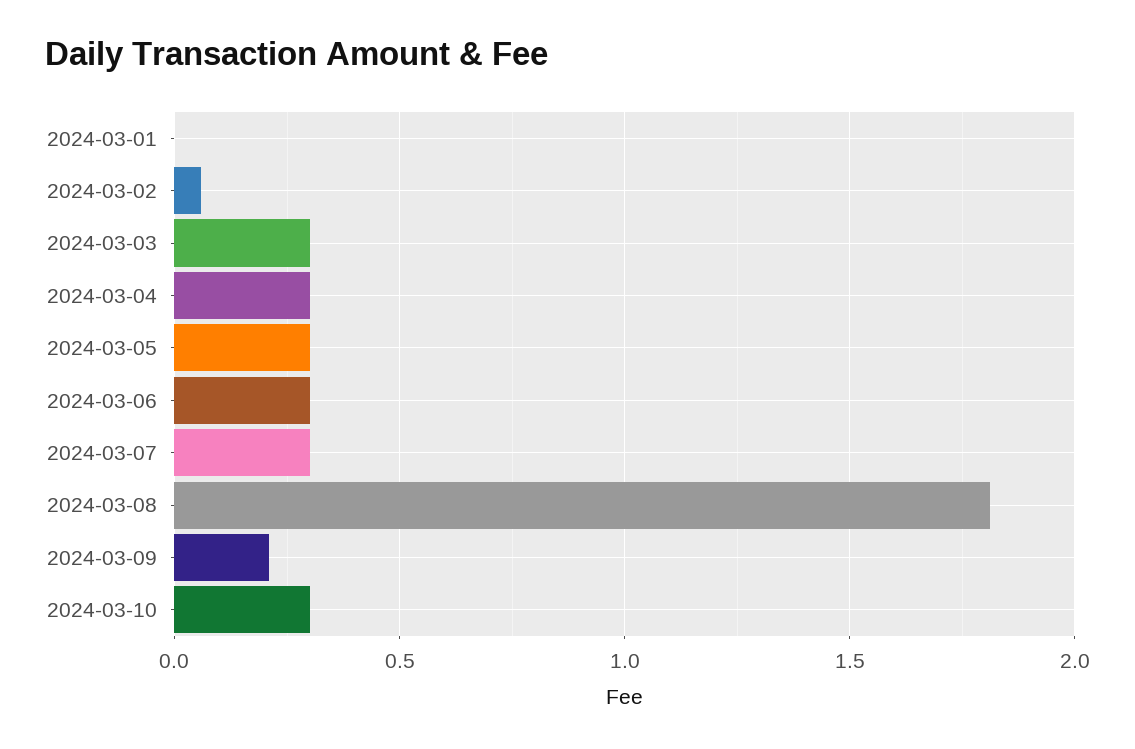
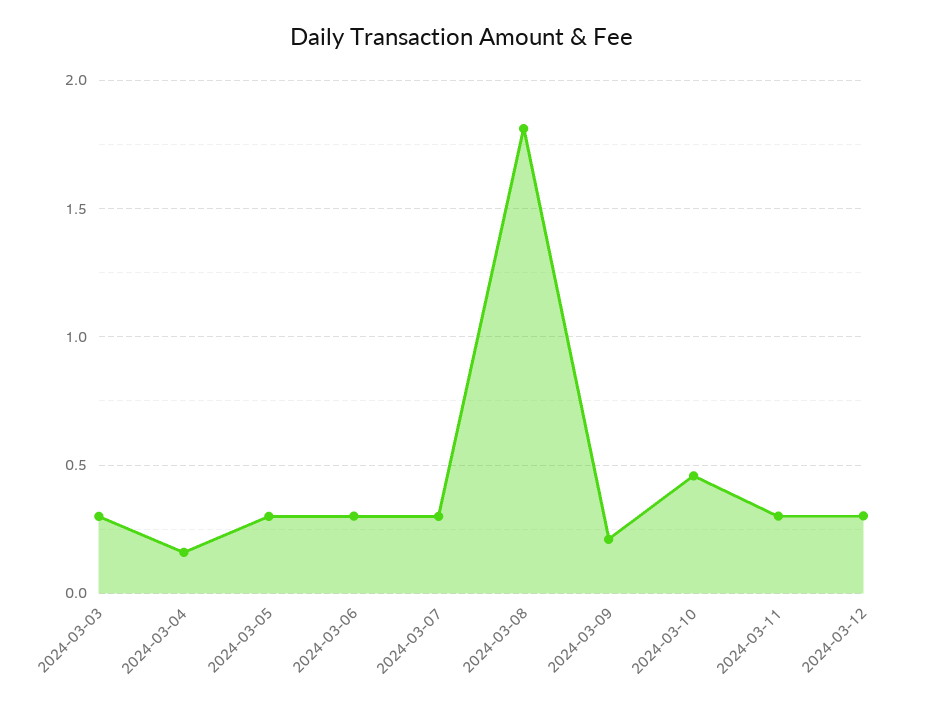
2024-03-01: 0 -> none
2024-03-02: 0.05 -> none
2024-03-04: 0.3 -> 0.15
2024-03-10: 0.3 -> 0.45
2024-03-11: none -> 0.3
2024-03-12: none -> 0.3

